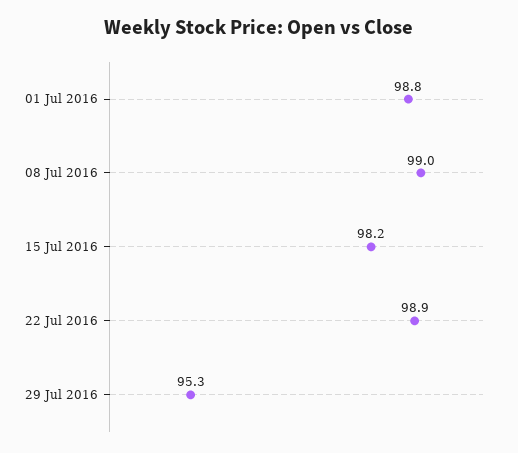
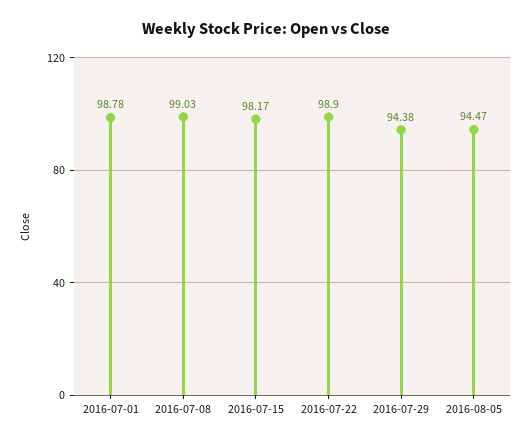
29 Jul 2016: 95.3 -> 94.38
2016-08-05: none -> 94.47

